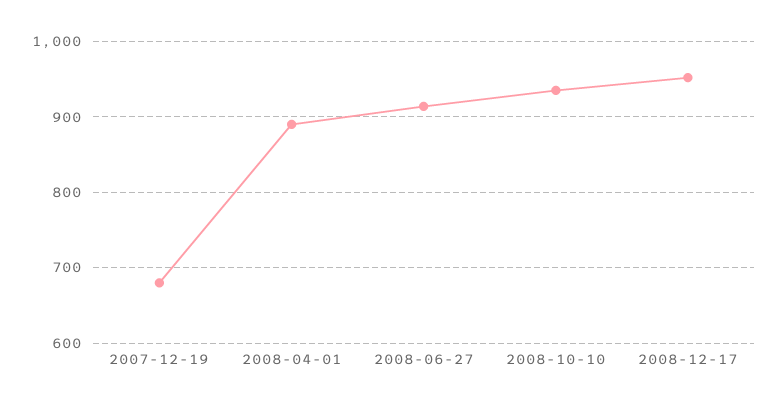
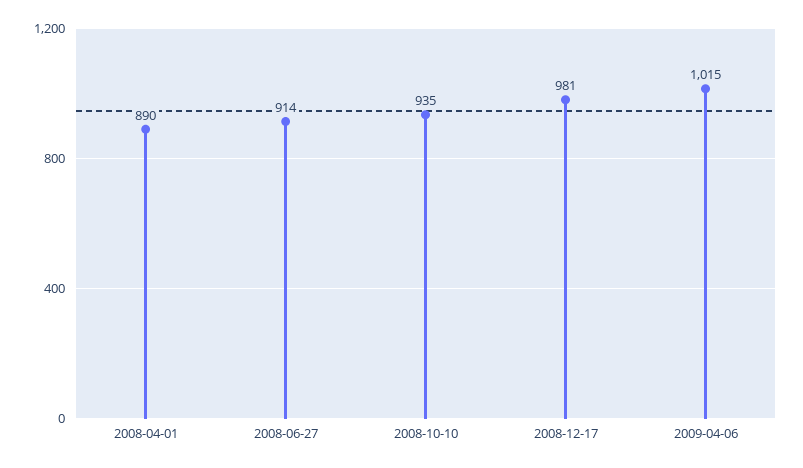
2007-12-19: 680 -> none
2008-12-17: 950 -> 981
2009-04-06: none -> 1015

